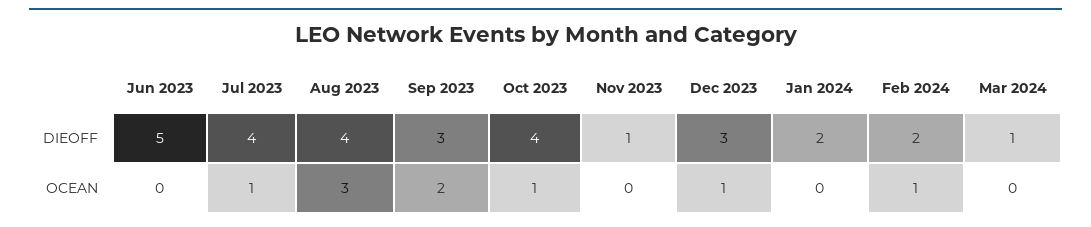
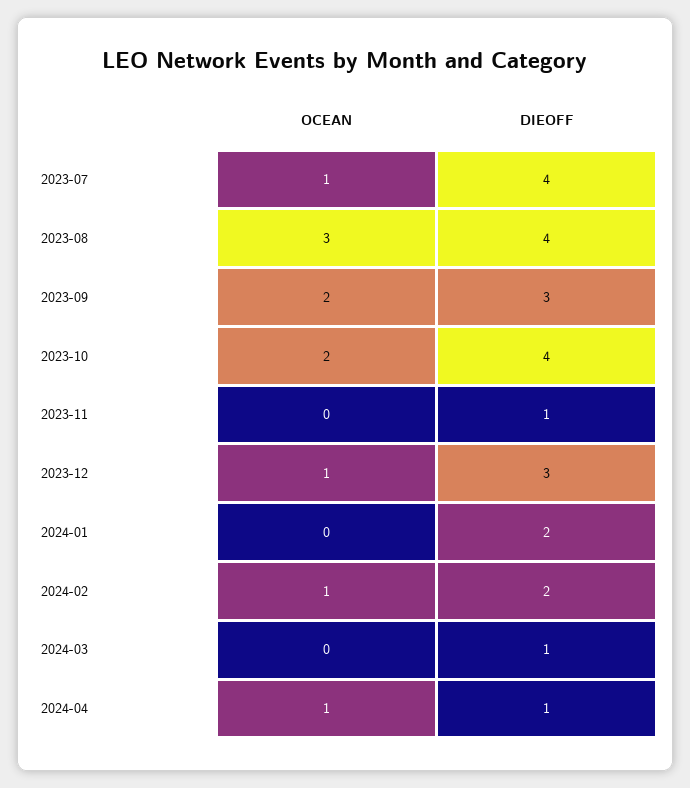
Jun 2023, DIEOFF: 5 -> none
Jun 2023, OCEAN: 0 -> none
Oct 2023, OCEAN: 1 -> 2
2024-04, OCEAN: none -> 1
2024-04, DIEOFF: none -> 1

